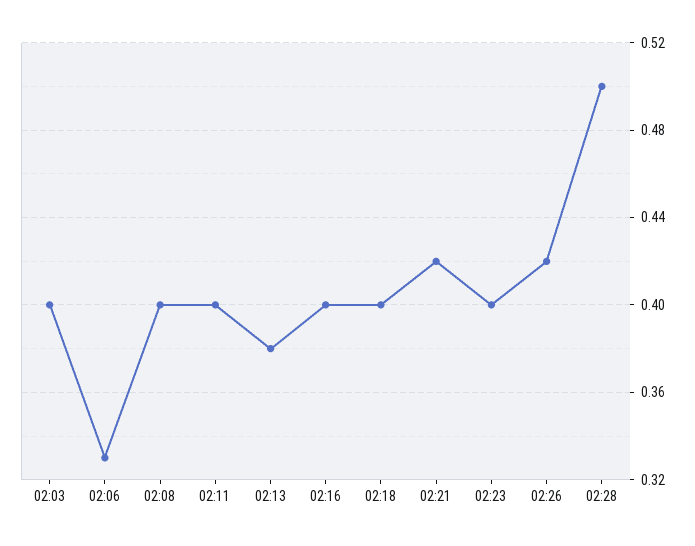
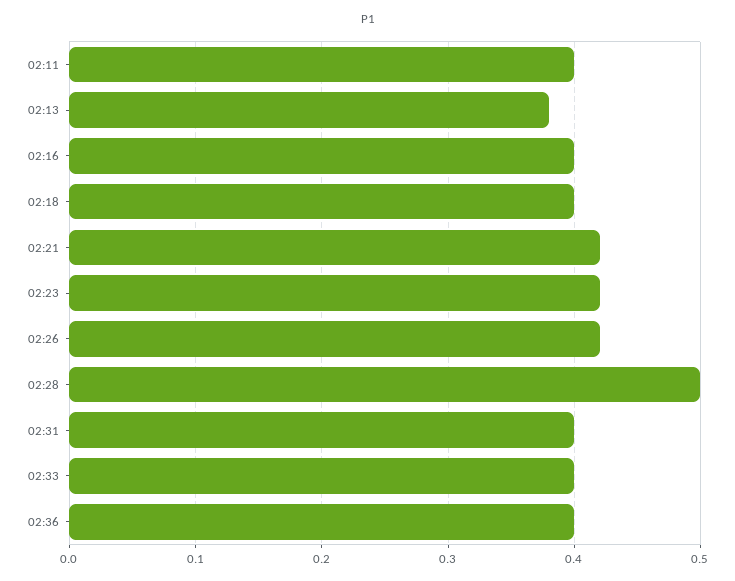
02:03: 0.4 -> none
02:06: 0.33 -> none
02:08: 0.4 -> none
02:23: 0.4 -> 0.42
02:31: none -> 0.4
02:33: none -> 0.4
02:36: none -> 0.4

